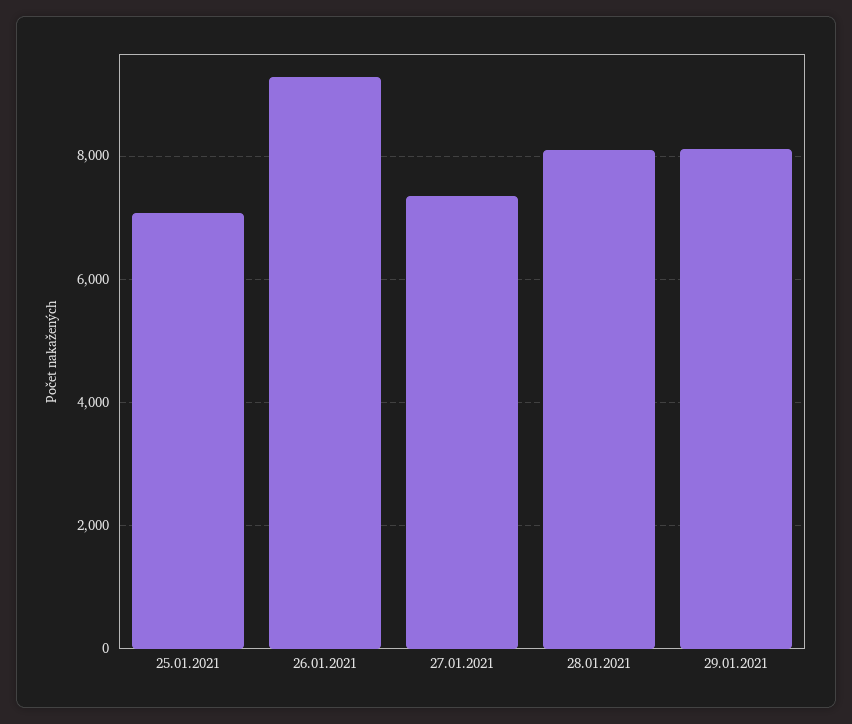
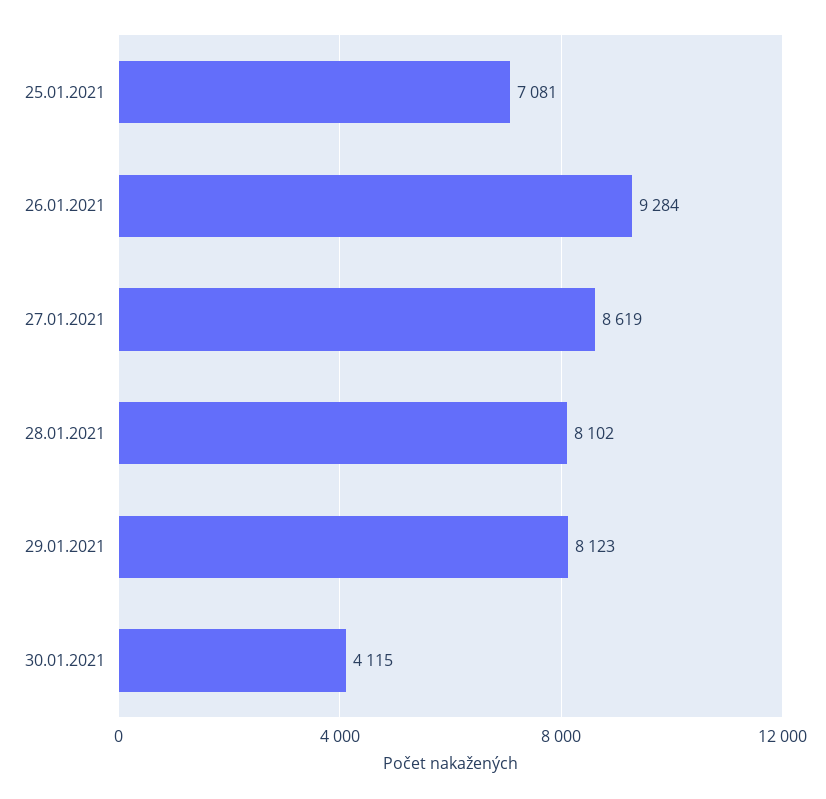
27.01.2021: 7400 -> 8619
30.01.2021: none -> 4115

